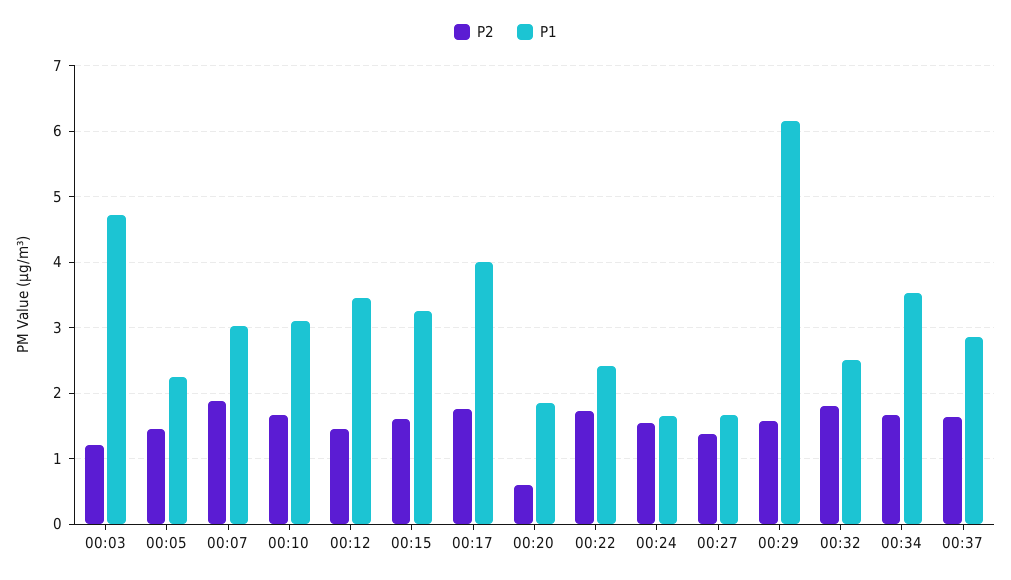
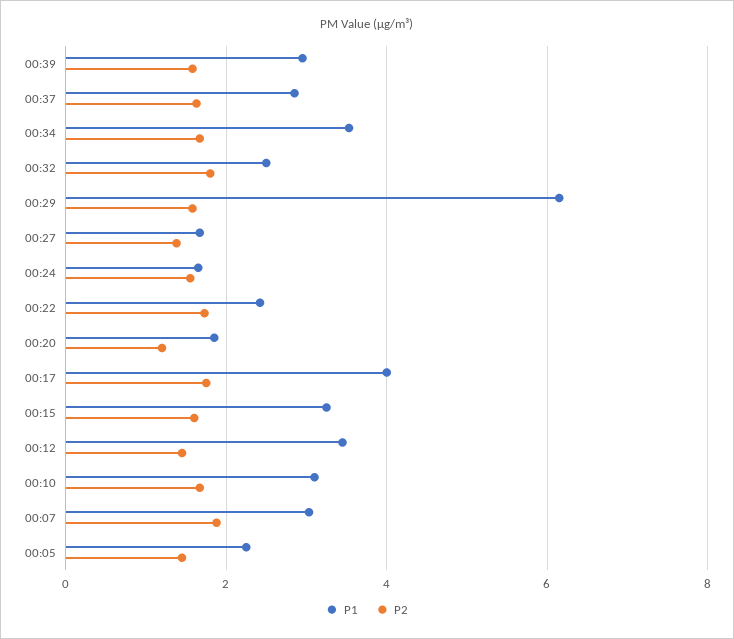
P2, 00:03: 1.2 -> none
P1, 00:03: 4.7 -> none
P2, 00:20: 0.6 -> 1.2
P1, 00:39: none -> 3
P2, 00:39: none -> 1.6

